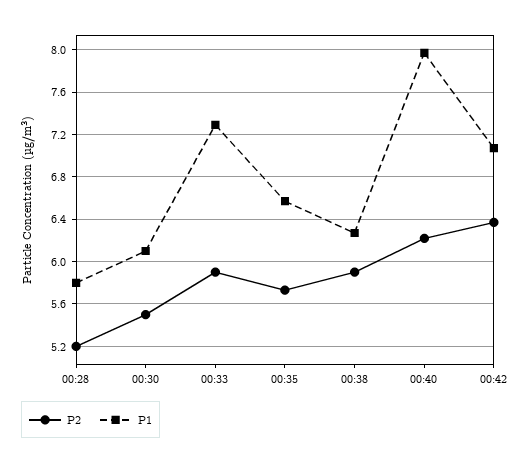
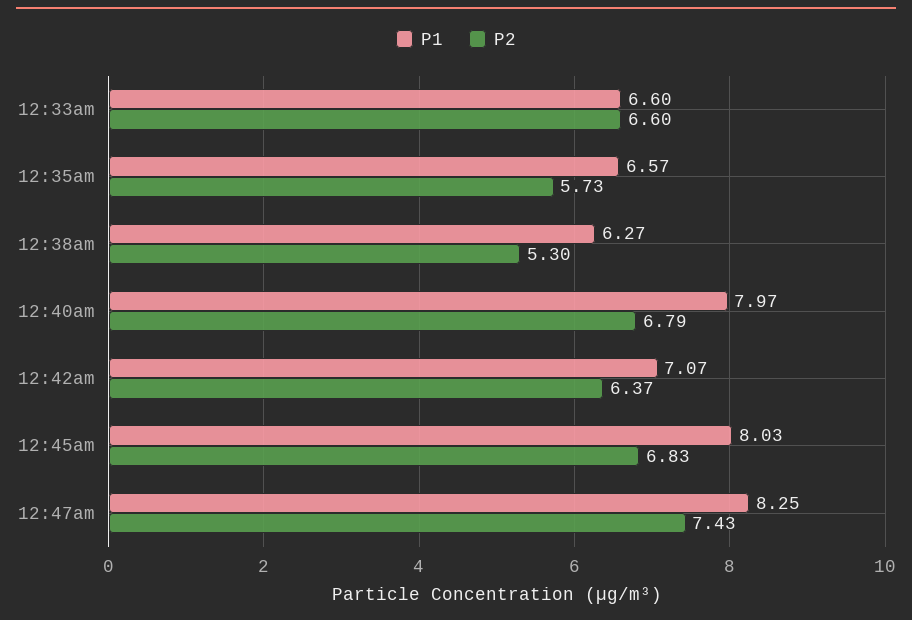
P2, 00:28: 5.2 -> none
P1, 00:28: 5.8 -> none
P2, 00:30: 5.5 -> none
P1, 00:30: 6.1 -> none
P2, 00:33: 5.9 -> 6.6
P1, 00:33: 7.3 -> 6.6
P2, 00:38: 5.9 -> 5.3
P2, 00:40: 6.2 -> 6.79
P1, 12:45am: none -> 8.03
P2, 12:45am: none -> 6.83
P1, 12:47am: none -> 8.25
P2, 12:47am: none -> 7.43

